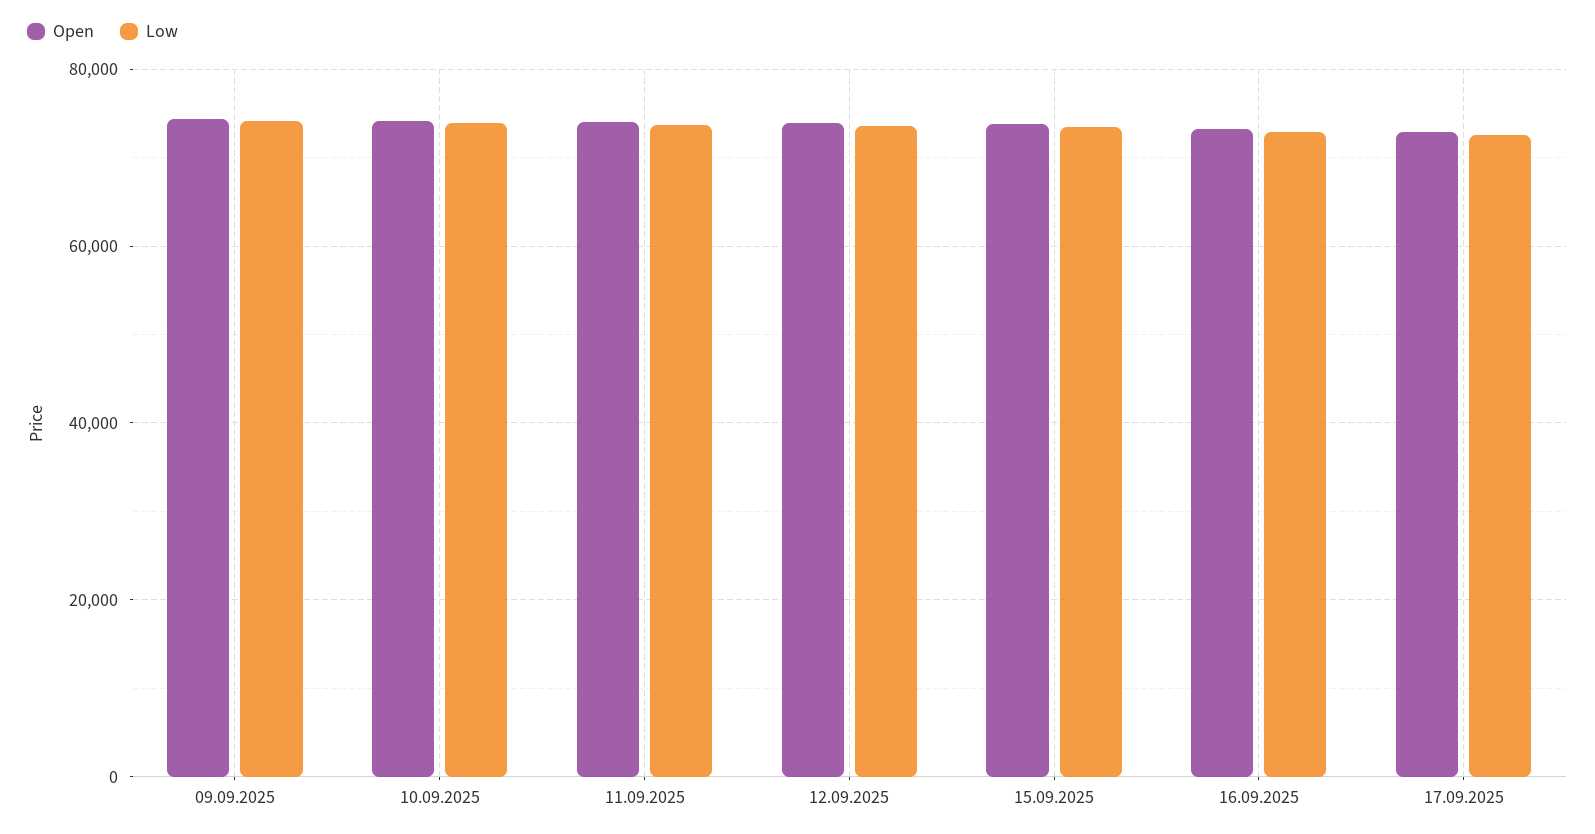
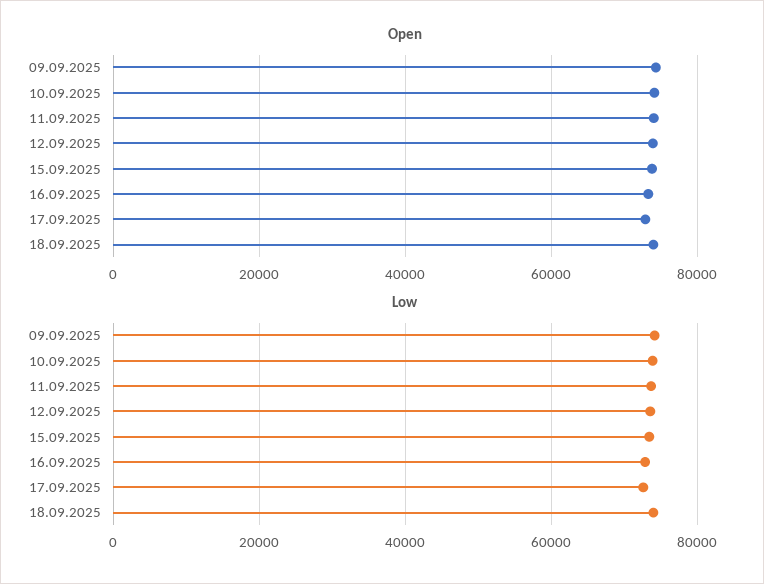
Open, 18.09.2025: none -> 74000
Low, 18.09.2025: none -> 74000

